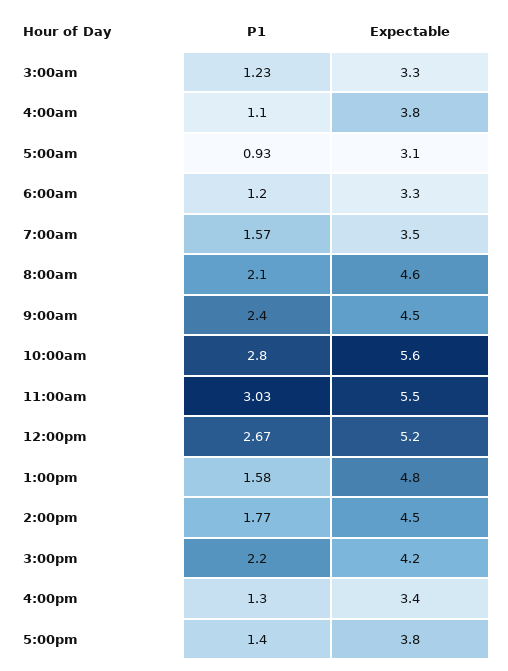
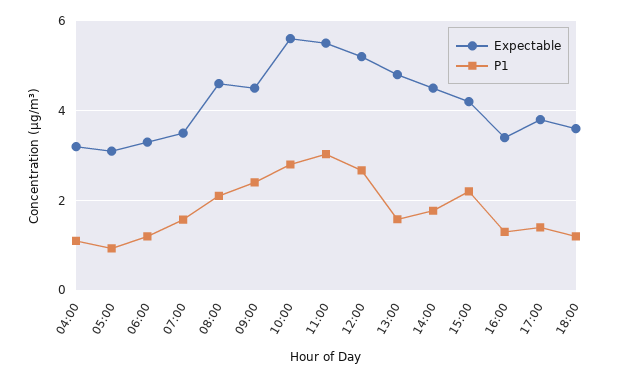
P1, 3:00am: 1.23 -> none
Expectable, 3:00am: 3.3 -> none
Expectable, 4:00am: 3.8 -> 3.2
Expectable, 18:00: none -> 3.6
P1, 18:00: none -> 1.2

